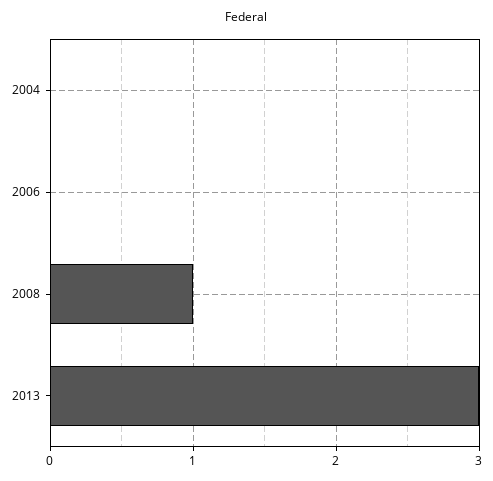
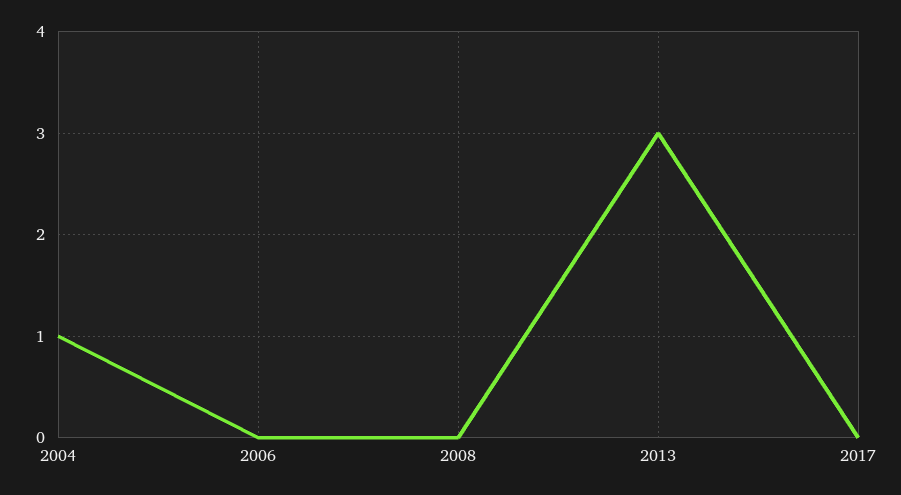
2004: 0 -> 1
2008: 1 -> 0
2017: none -> 0

